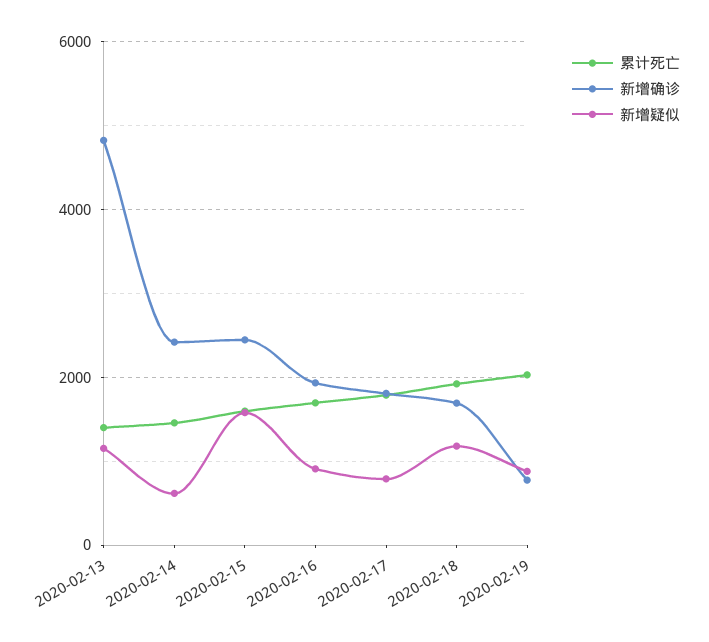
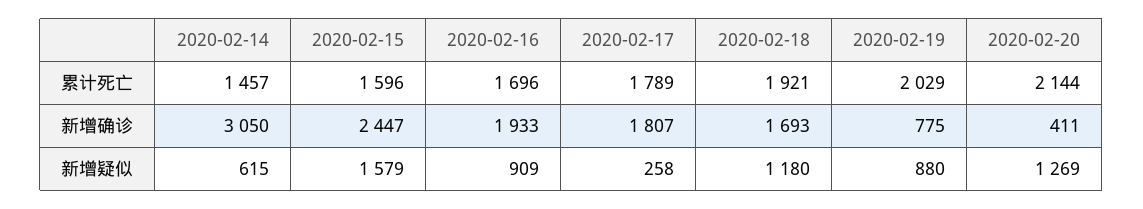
累计死亡, 2020-02-13: 1400 -> none
新增确诊, 2020-02-13: 4800 -> none
新增疑似, 2020-02-13: 1200 -> none
新增确诊, 2020-02-14: 2400 -> 3050
新增疑似, 2020-02-17: 800 -> 258
累计死亡, 2020-02-20: none -> 2144
新增确诊, 2020-02-20: none -> 411
新增疑似, 2020-02-20: none -> 1269

